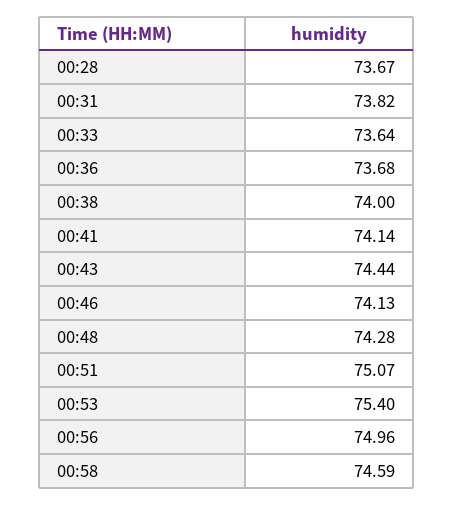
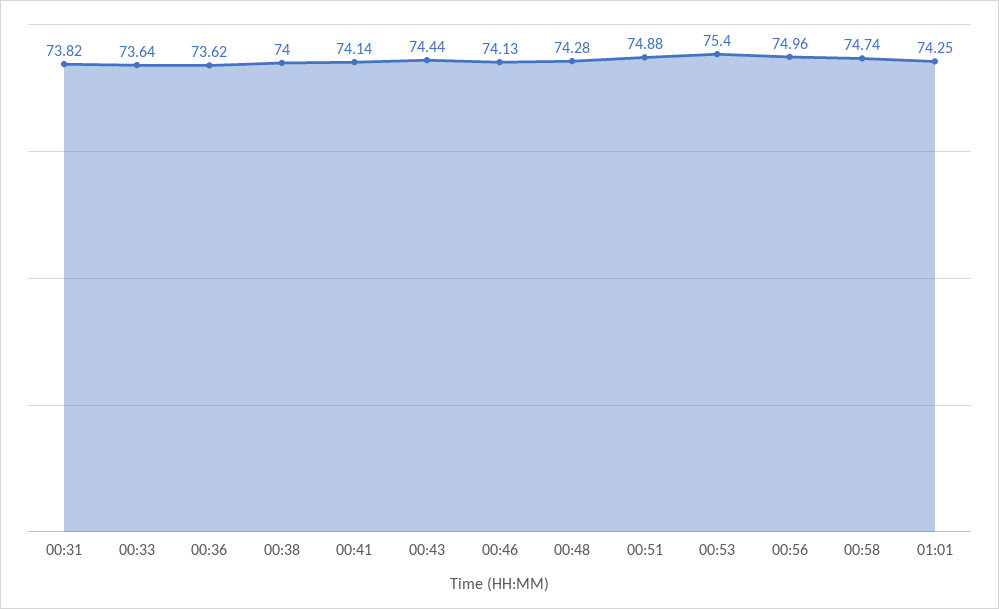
00:28: 73.67 -> none
00:36: 73.68 -> 73.62
00:51: 75.07 -> 74.88
00:58: 74.59 -> 74.74
01:01: none -> 74.25

